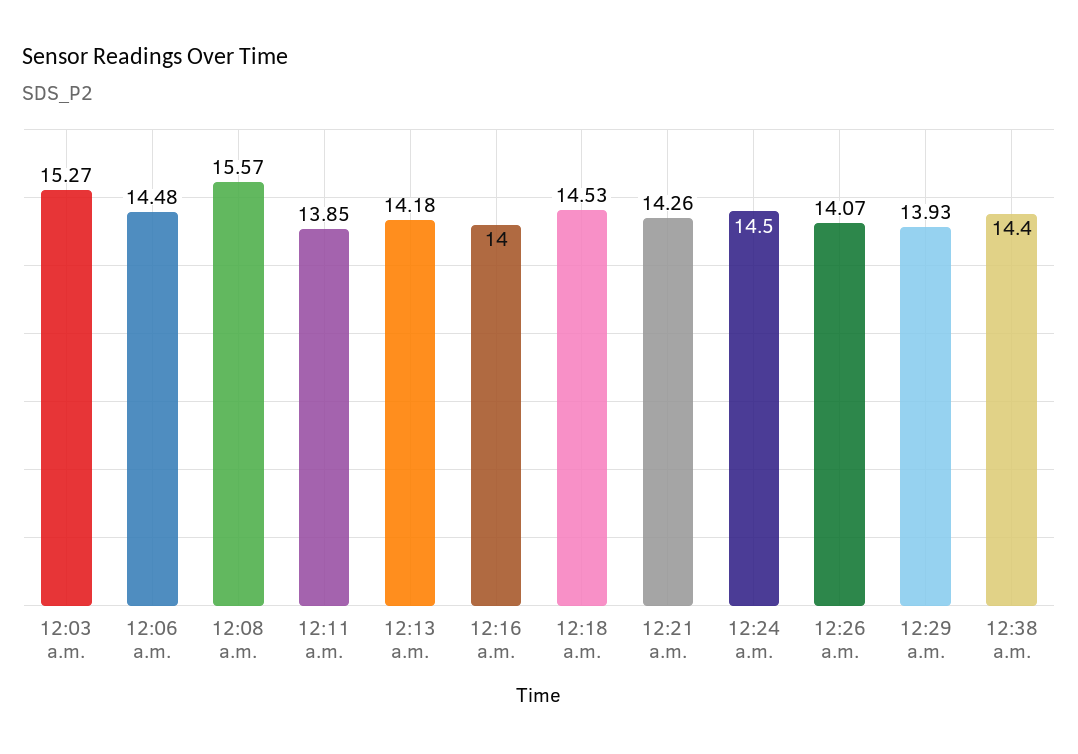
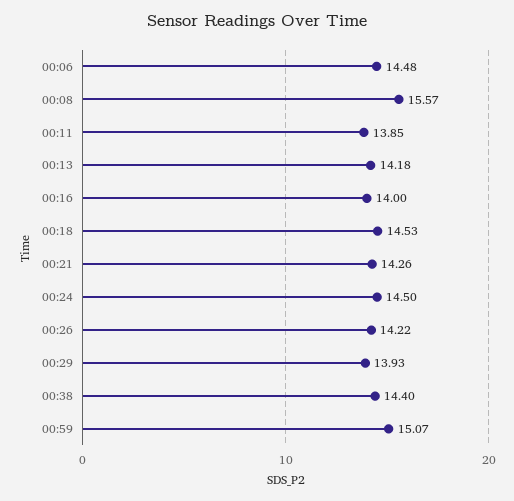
12:03 a.m.: 15.27 -> none
12:26 a.m.: 14.07 -> 14.22
00:59: none -> 15.07

